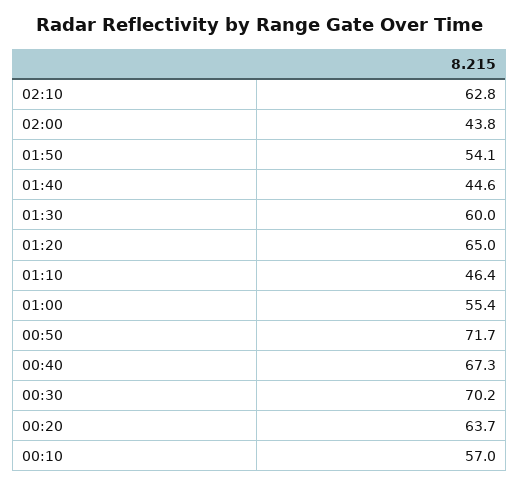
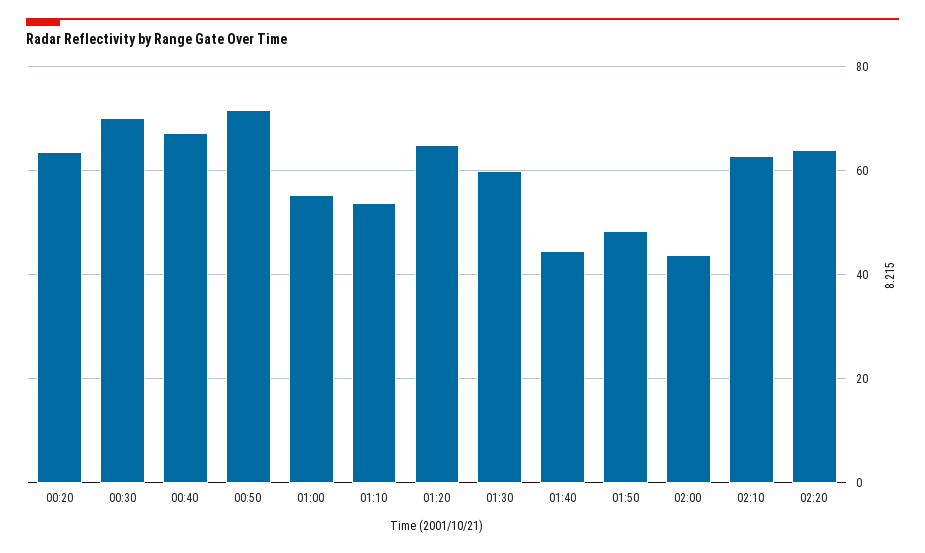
01:50: 54.1 -> 48
01:10: 46.4 -> 54
00:10: 57 -> none
02:20: none -> 64

